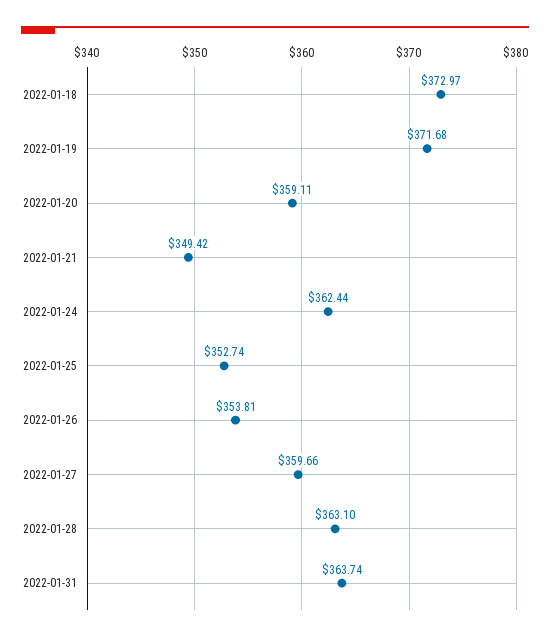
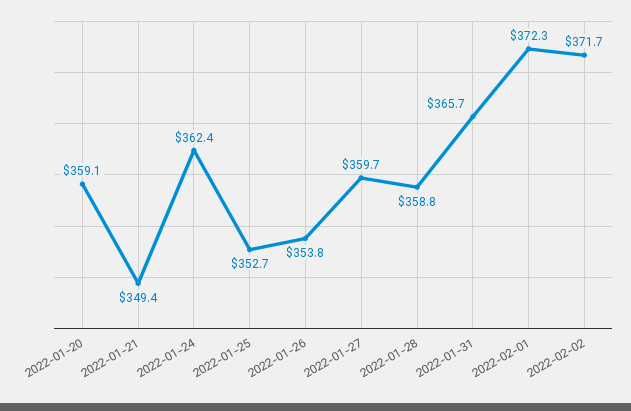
2022-01-18: 372.97 -> none
2022-01-19: 371.68 -> none
2022-01-28: 363.1 -> 358.8
2022-01-31: 363.74 -> 365.7
2022-02-01: none -> 372.3
2022-02-02: none -> 371.7

